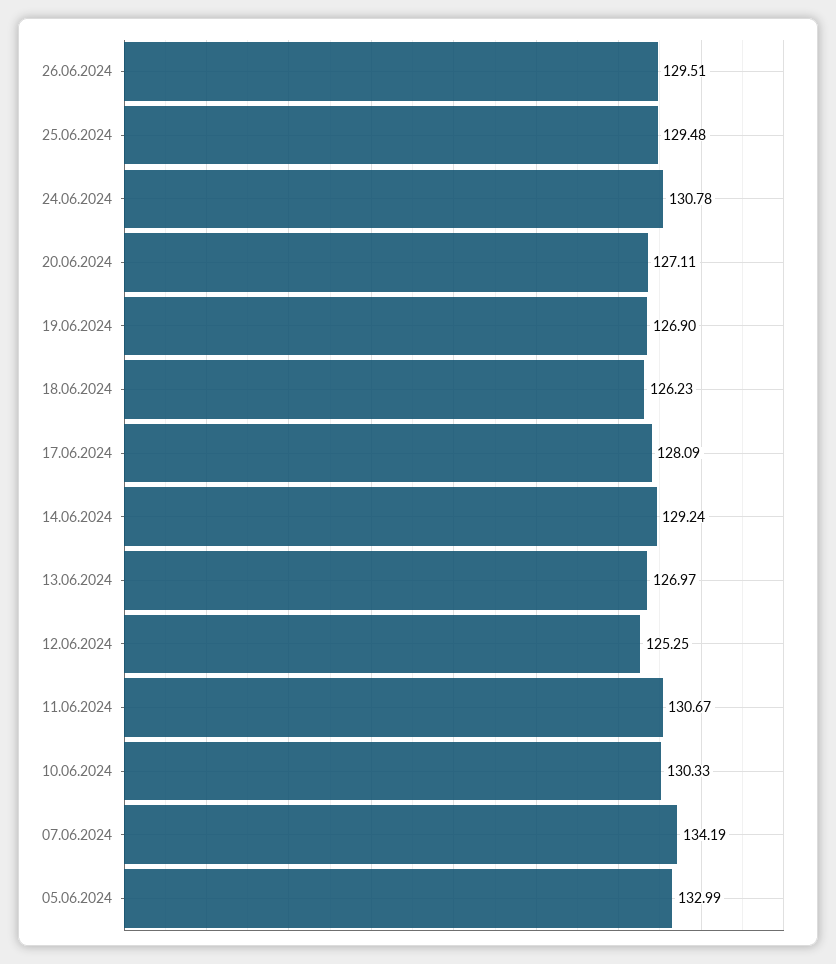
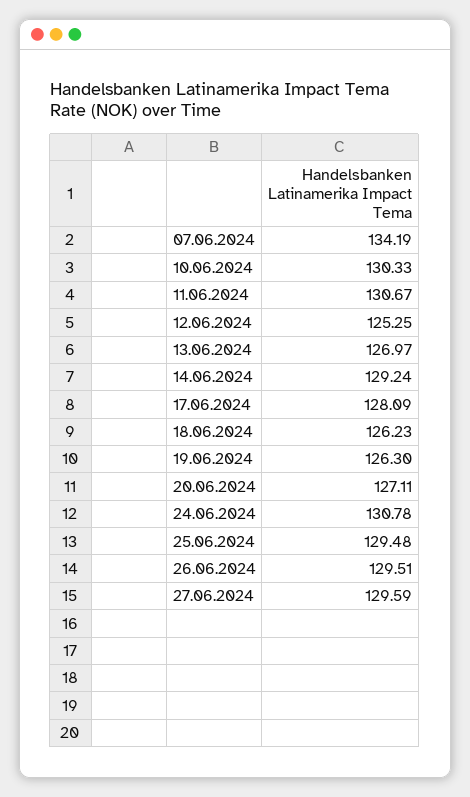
19.06.2024: 126.9 -> 126.3
05.06.2024: 132.99 -> none
27.06.2024: none -> 129.59

